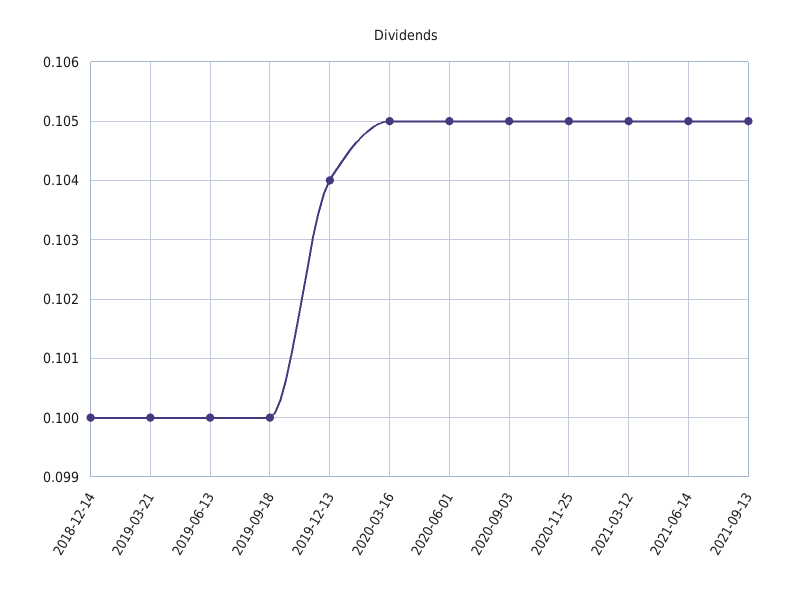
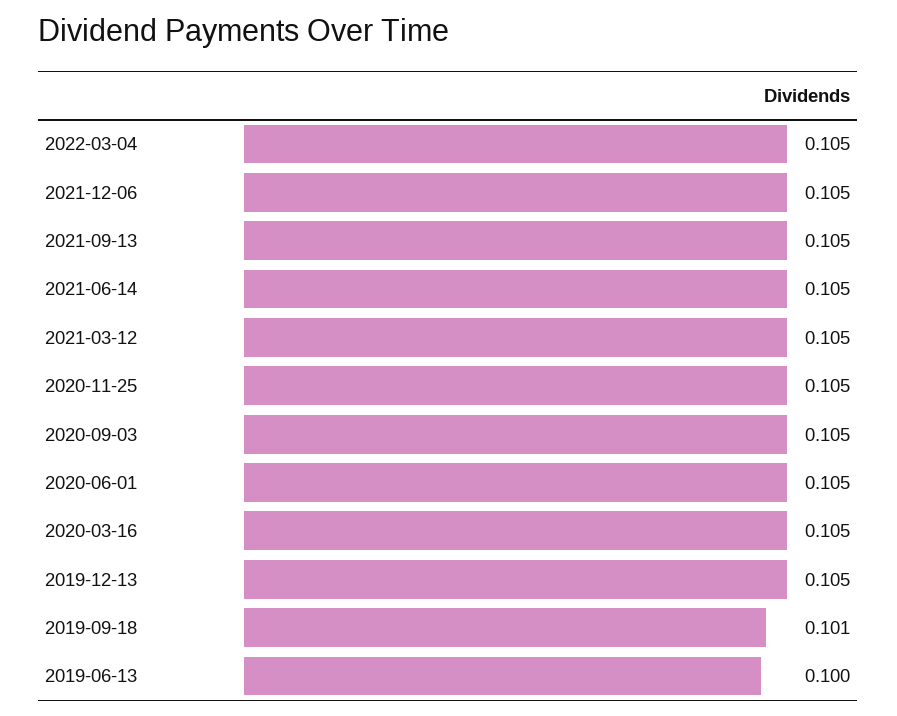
2018-12-14: 0.1 -> none
2019-03-21: 0.1 -> none
2019-09-18: 0.1 -> 0.101
2019-12-13: 0.104 -> 0.105
2022-03-04: none -> 0.105
2021-12-06: none -> 0.105

